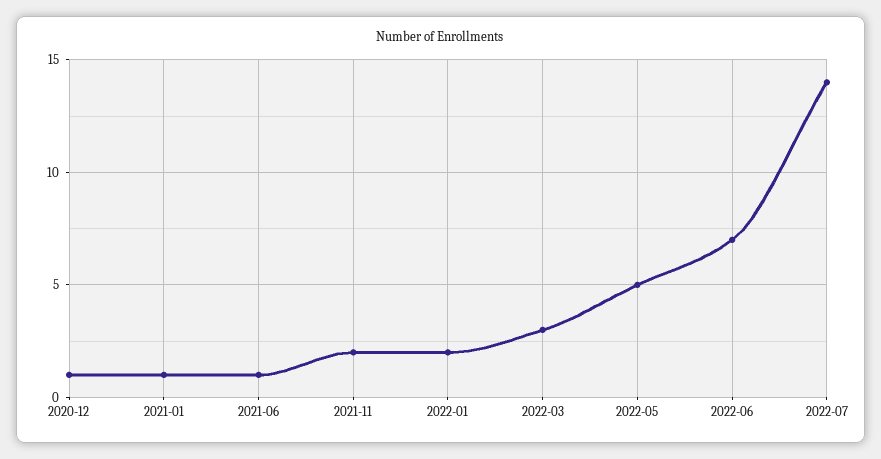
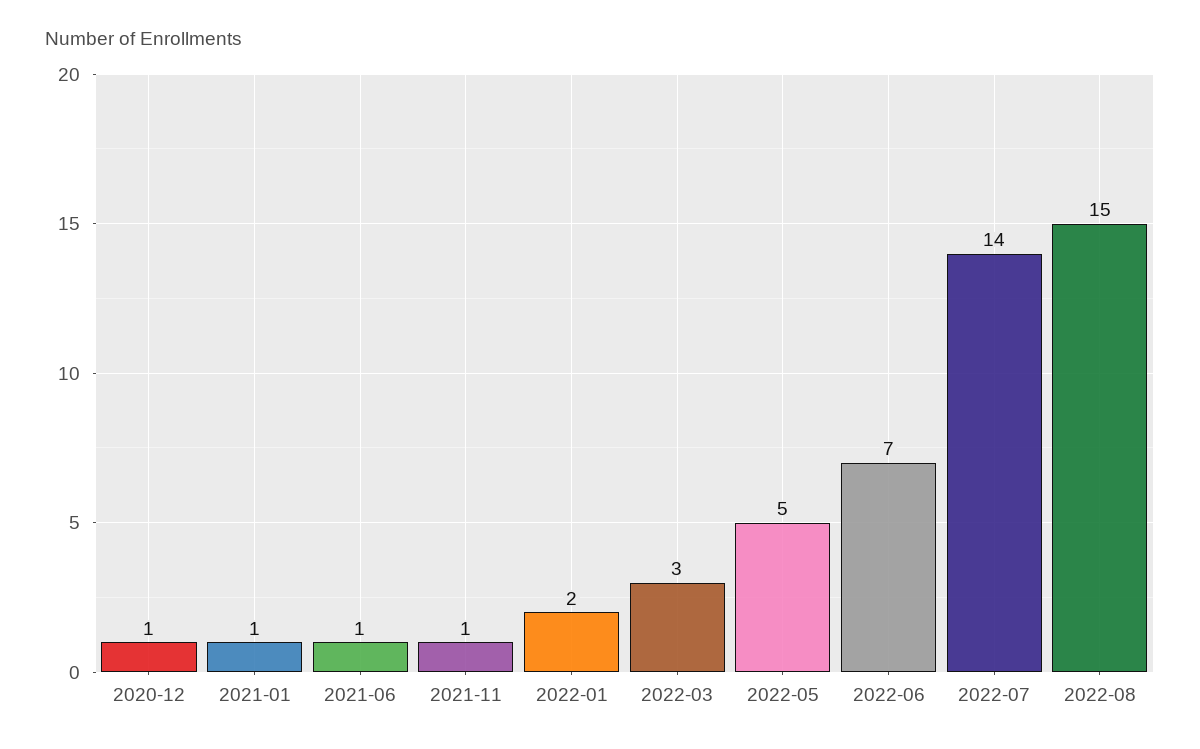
2021-11: 2 -> 1
2022-08: none -> 15

